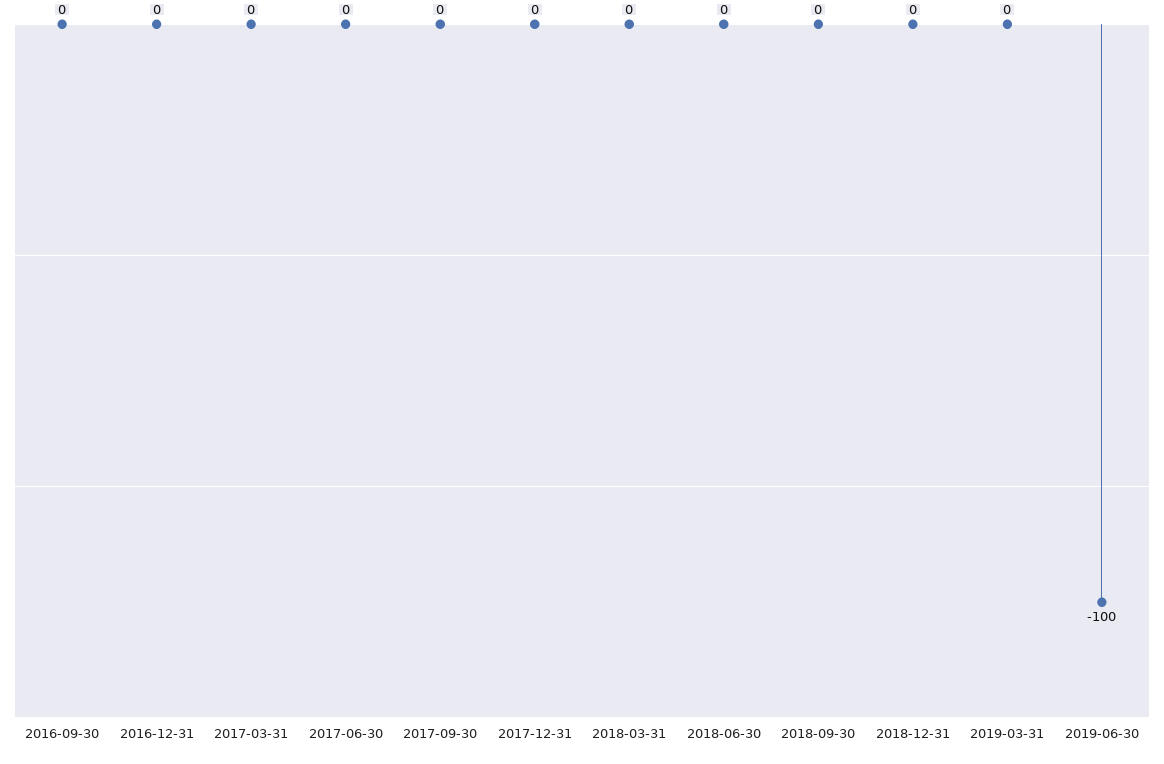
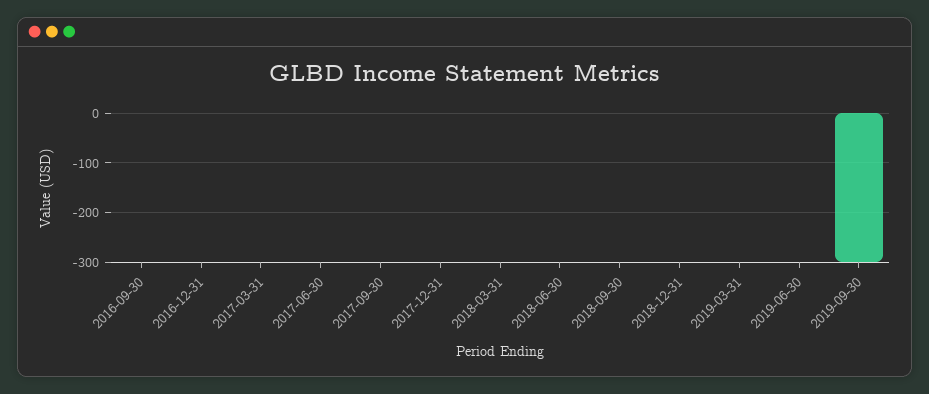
2019-06-30: -100 -> 0
2019-09-30: none -> -300

